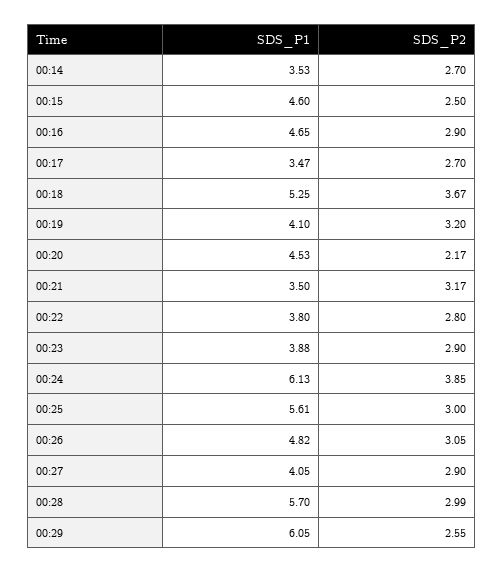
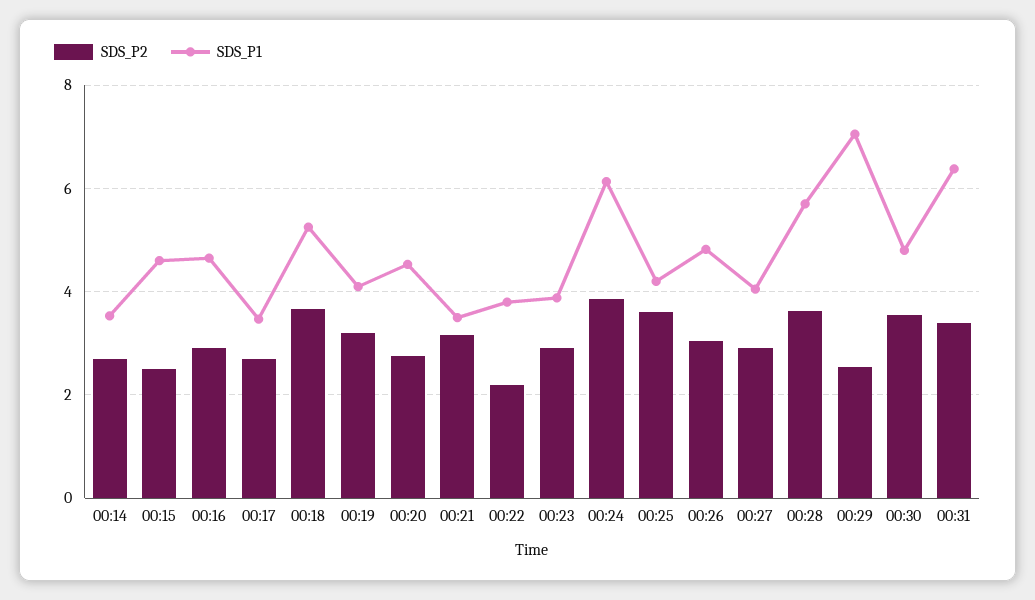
SDS_P2, 00:20: 2.17 -> 2.8
SDS_P2, 00:22: 2.8 -> 2.2
SDS_P1, 00:25: 5.61 -> 4.2
SDS_P2, 00:25: 3 -> 3.6
SDS_P2, 00:28: 2.99 -> 3.6
SDS_P1, 00:29: 6.05 -> 7
SDS_P2, 00:30: none -> 3.6
SDS_P1, 00:30: none -> 4.8
SDS_P2, 00:31: none -> 3.4
SDS_P1, 00:31: none -> 6.4

